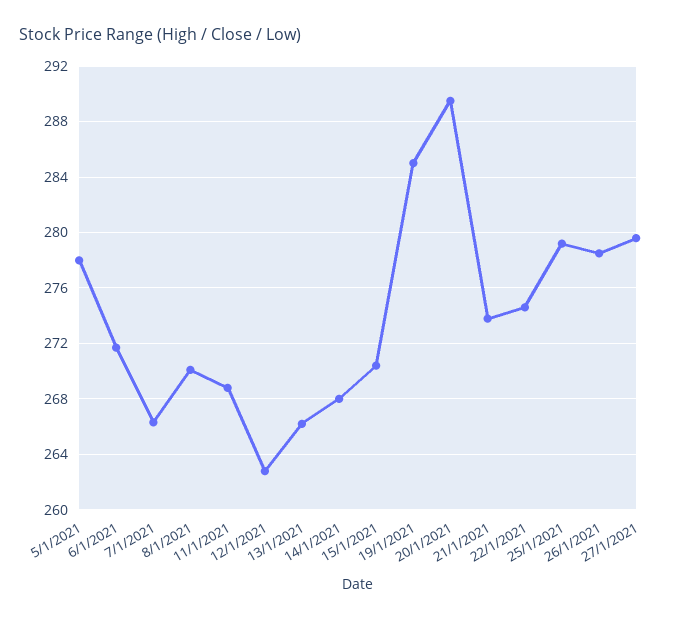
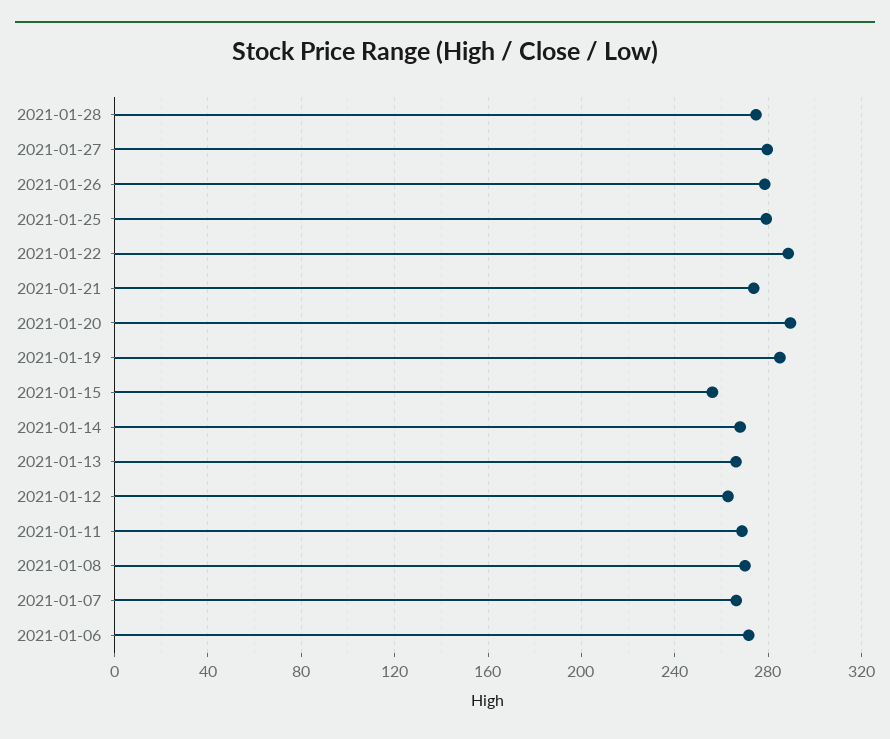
5/1/2021: 278 -> none
15/1/2021: 270.5 -> 255
22/1/2021: 274.5 -> 290
2021-01-28: none -> 275

